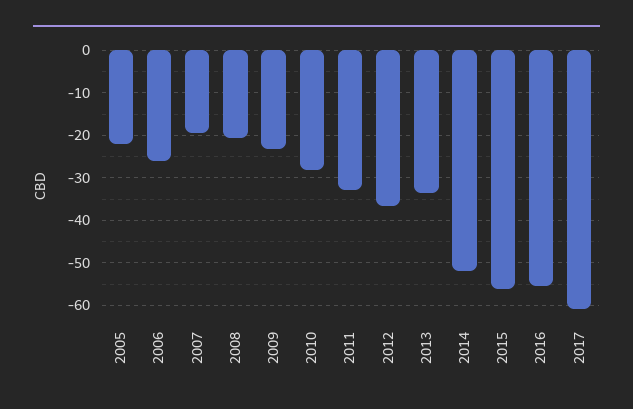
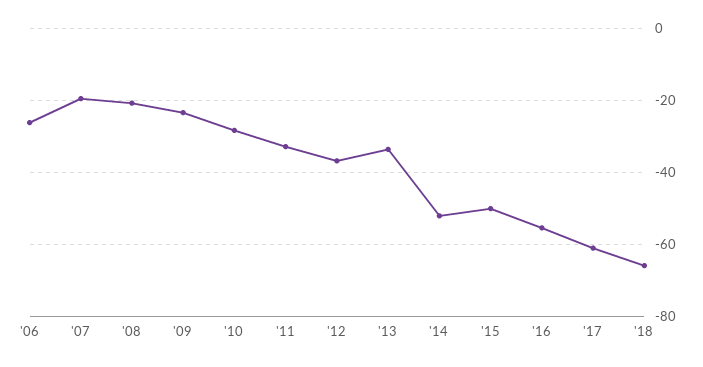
2005: -22 -> none
2015: -56 -> -50
'18: none -> -66

